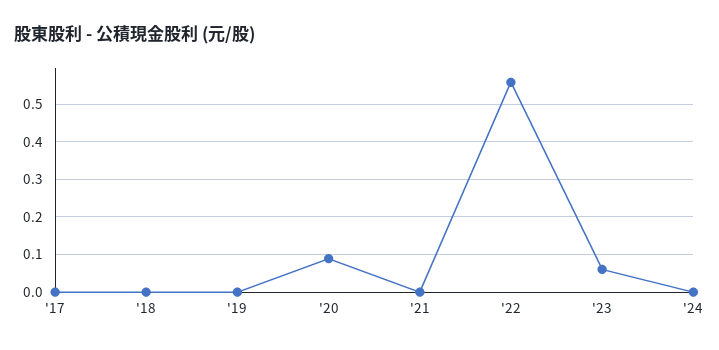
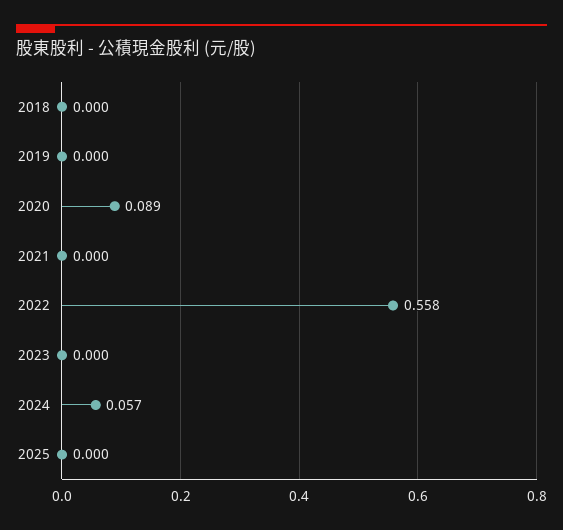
'17: 0 -> none
'23: 0.06 -> 0
'24: 0 -> 0.057
2025: none -> 0

